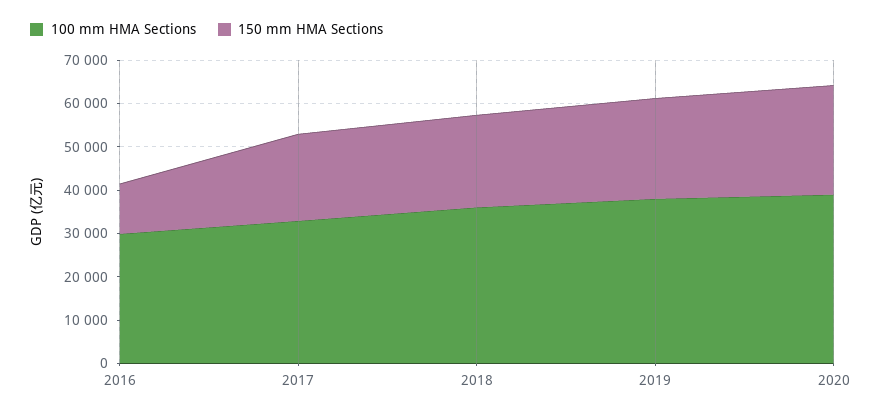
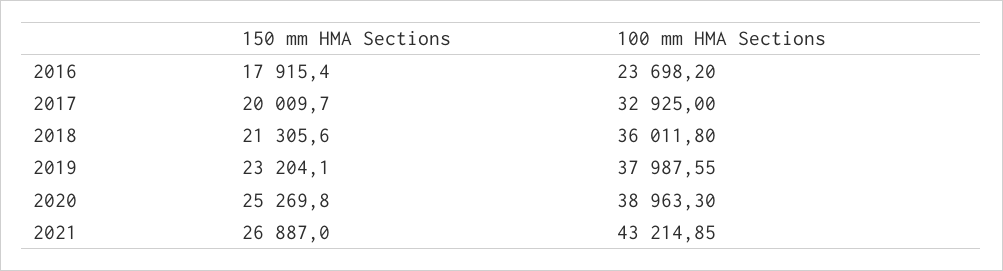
100 mm HMA Sections, 2016: 30000 -> 23698.2
150 mm HMA Sections, 2016: 12000 -> 17915.4
150 mm HMA Sections, 2021: none -> 26887
100 mm HMA Sections, 2021: none -> 43214.85

